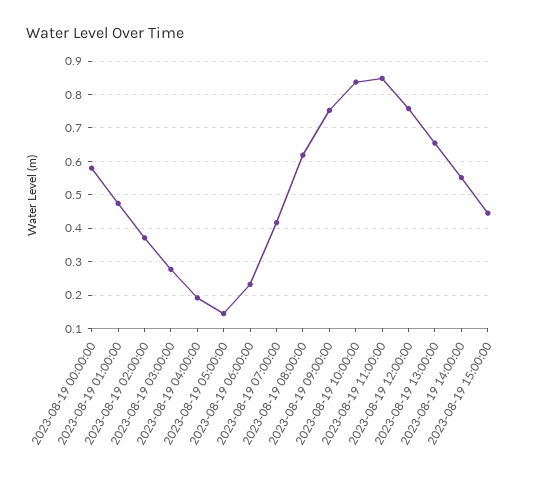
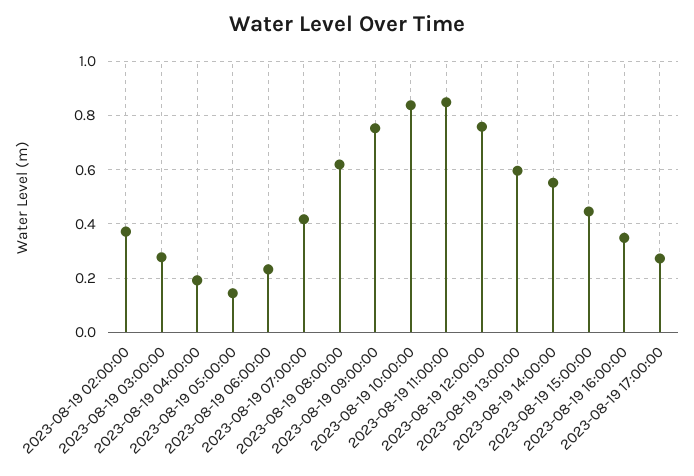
2023-08-19 00:00:00: 0.58 -> none
2023-08-19 01:00:00: 0.48 -> none
2023-08-19 13:00:00: 0.66 -> 0.6
2023-08-19 16:00:00: none -> 0.35
2023-08-19 17:00:00: none -> 0.275

